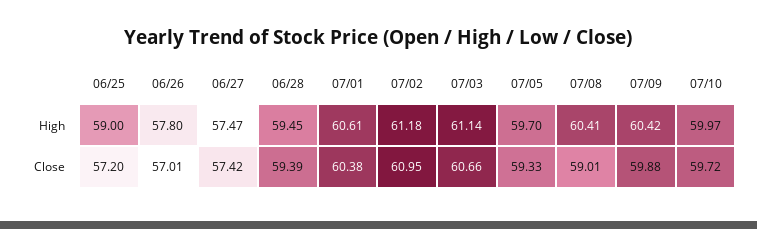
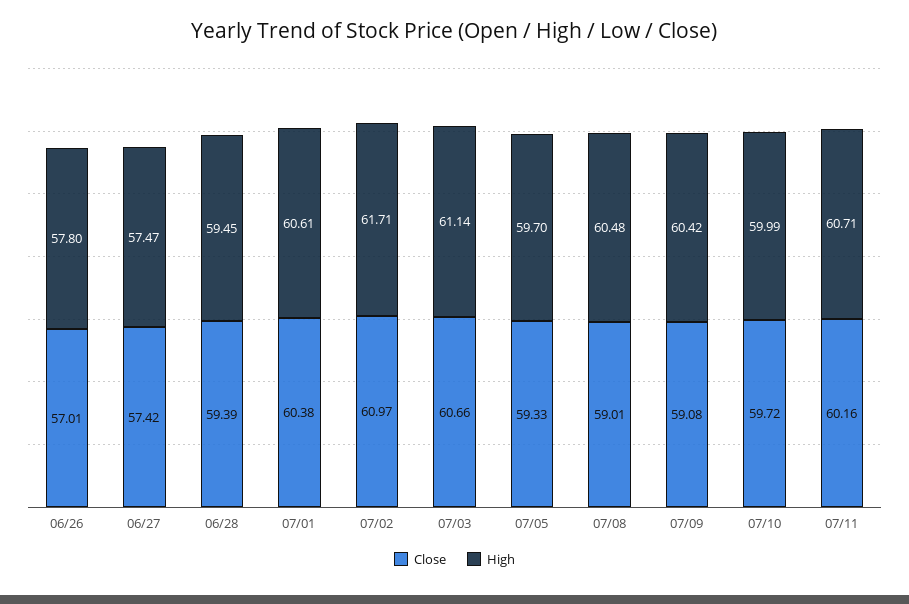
High, 06/25: 59 -> none
High, 07/02: 61.18 -> 61.71
High, 07/08: 60.41 -> 60.48
High, 07/10: 59.97 -> 59.99
Close, 06/25: 57.2 -> none
Close, 07/02: 60.95 -> 60.97
Close, 07/09: 59.88 -> 59.08
Close, 07/11: none -> 60.16
High, 07/11: none -> 60.71

